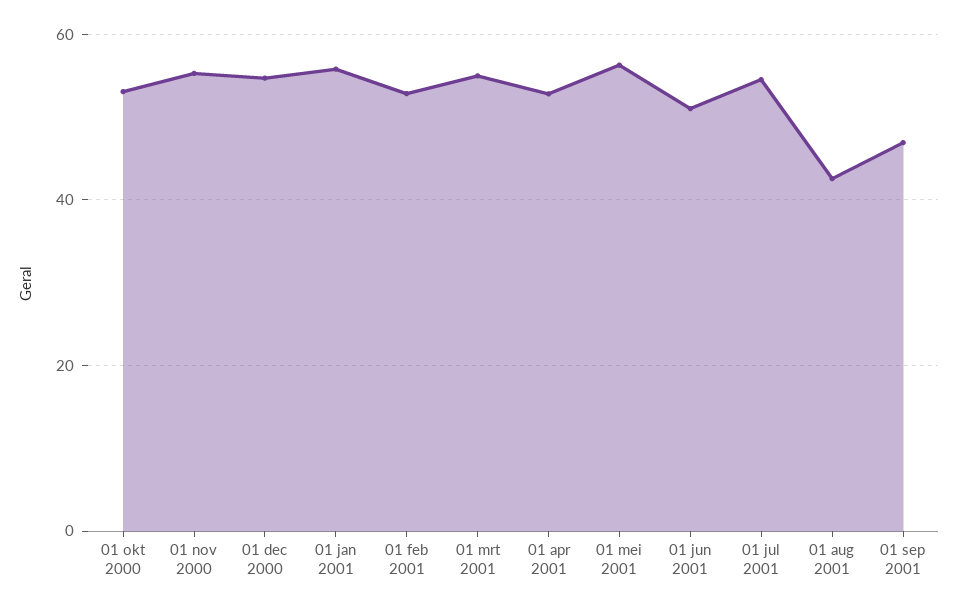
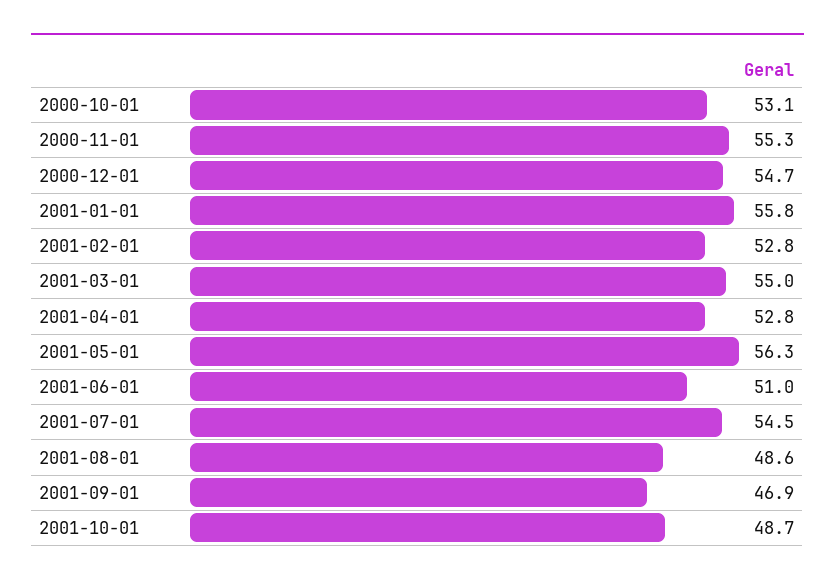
01 aug 2001: 42 -> 48.6
2001-10-01: none -> 48.7

